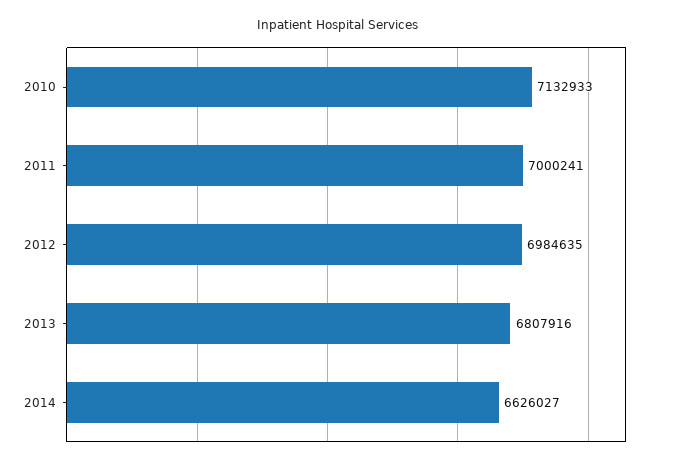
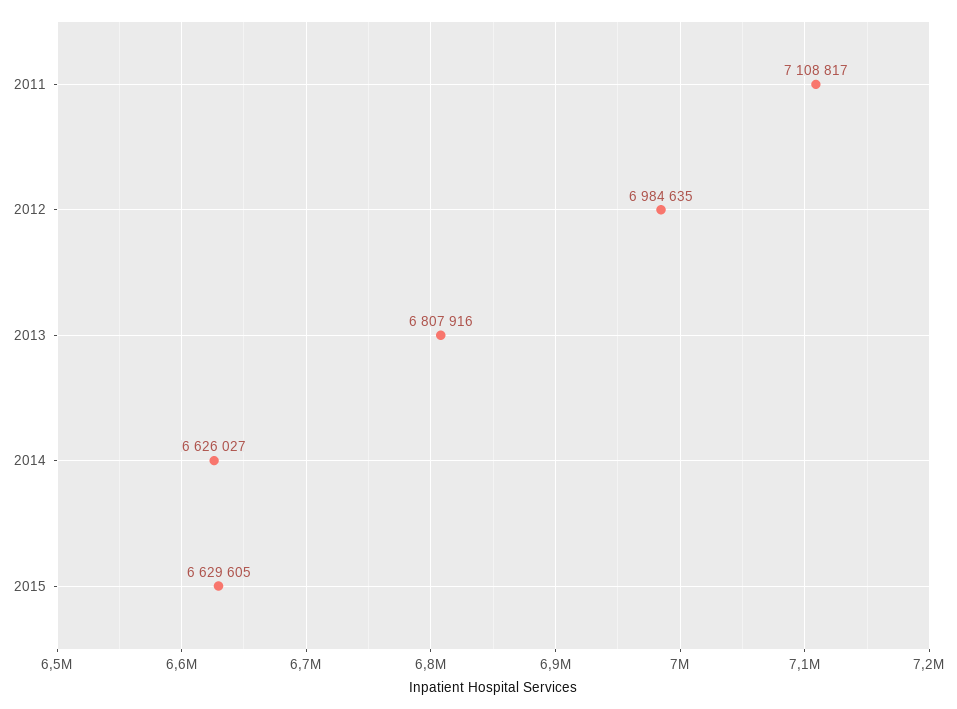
2010: 7132933 -> none
2011: 7000241 -> 7108817
2015: none -> 6629605

